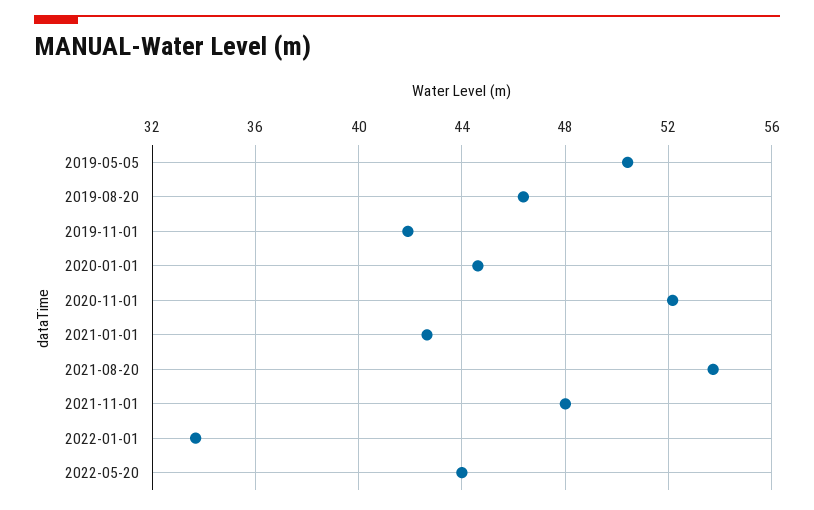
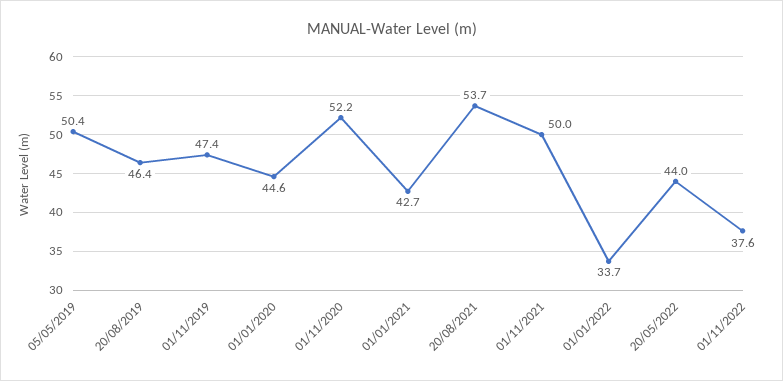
2019-11-01: 42 -> 47.4
2021-11-01: 48 -> 50
01/11/2022: none -> 37.6

